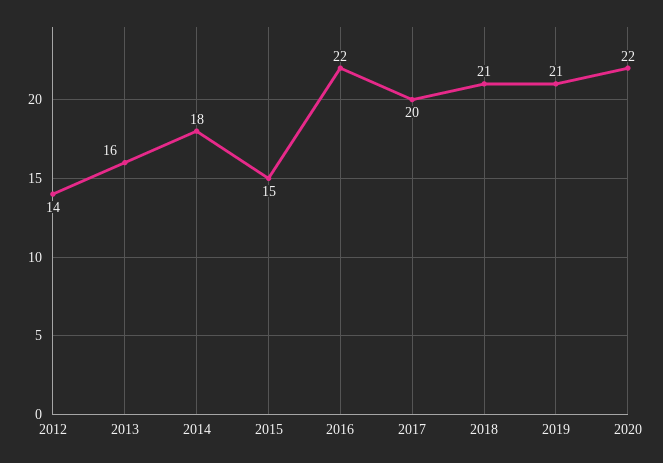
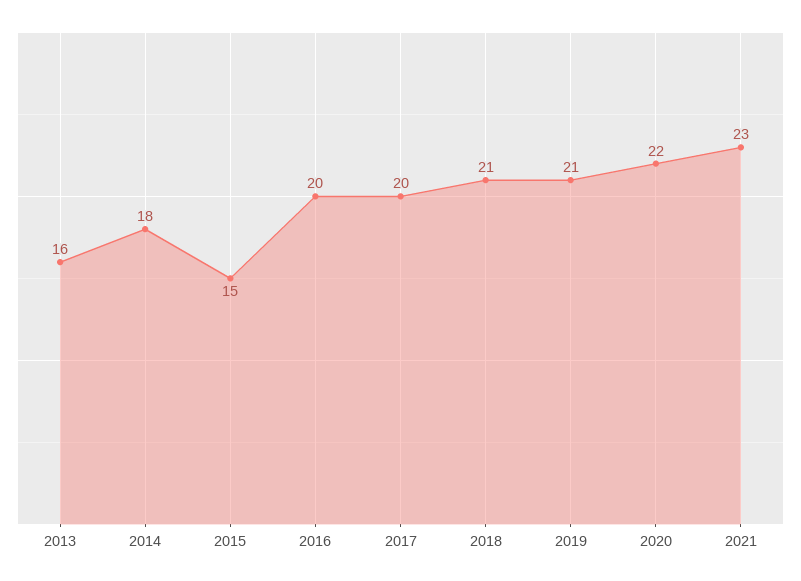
2012: 14 -> none
2016: 22 -> 20
2021: none -> 23

